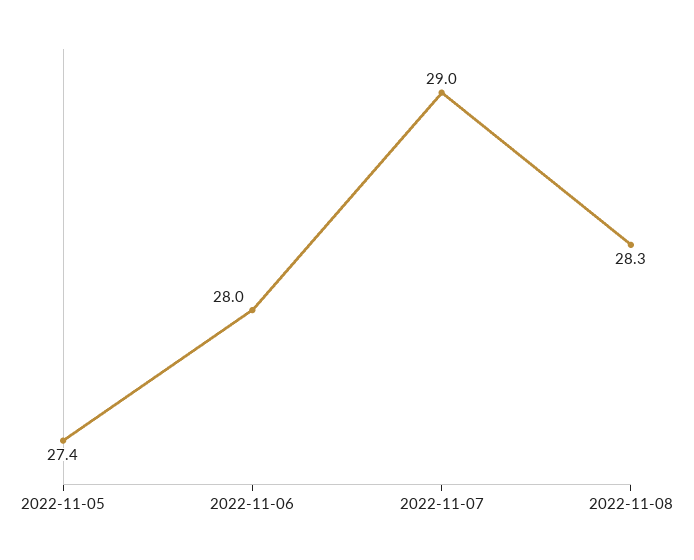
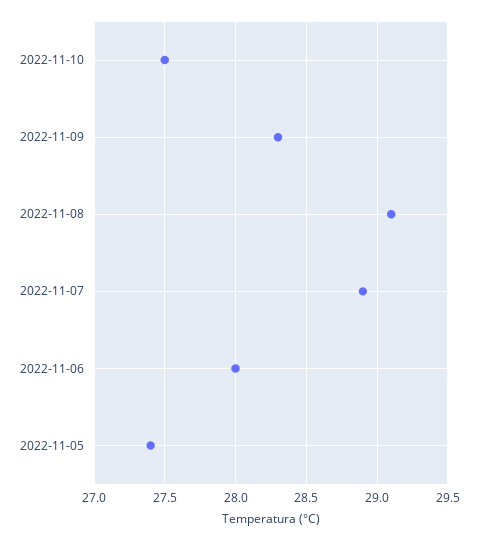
2022-11-07: 29 -> 28.9
2022-11-08: 28.3 -> 29.1
2022-11-10: none -> 27.5
2022-11-09: none -> 28.3

